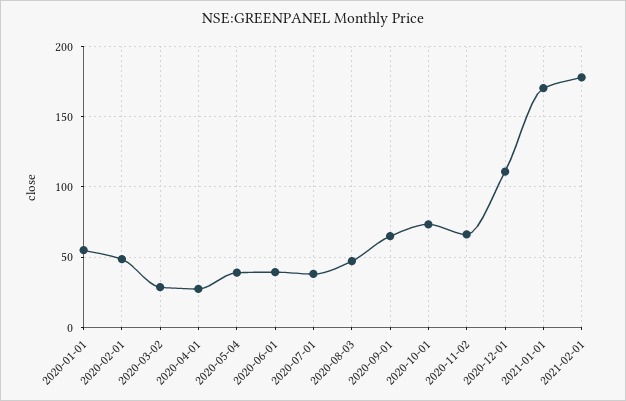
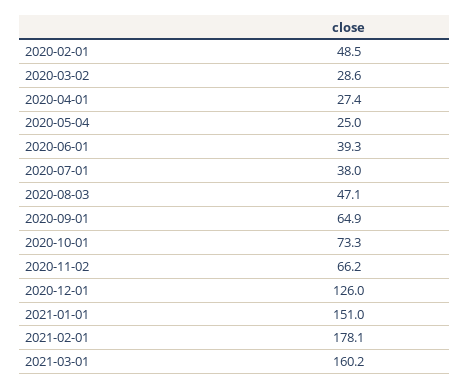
2020-01-01: 55 -> none
2020-05-04: 40 -> 25
2020-12-01: 110 -> 126
2021-01-01: 170 -> 151
2021-03-01: none -> 160.2

